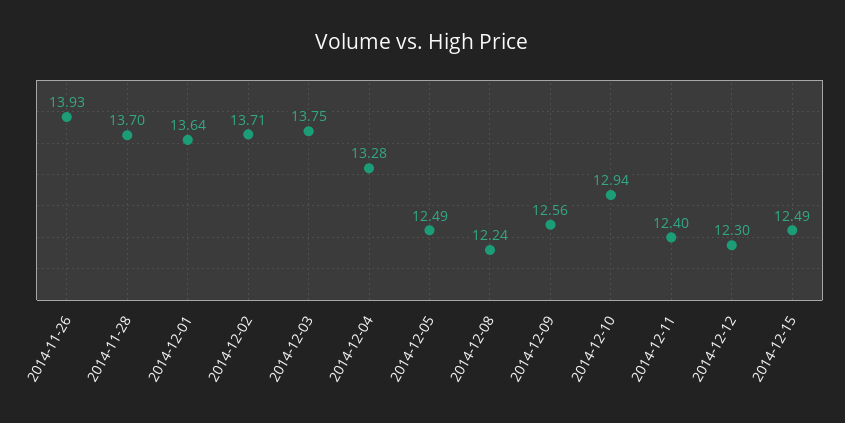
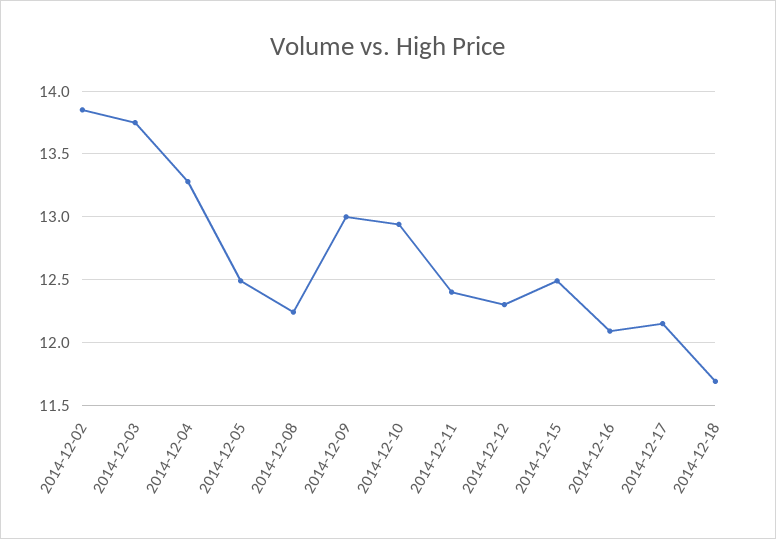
2014-11-26: 13.93 -> none
2014-11-28: 13.7 -> none
2014-12-01: 13.64 -> none
2014-12-02: 13.71 -> 13.85
2014-12-09: 12.56 -> 13
2014-12-16: none -> 12.1
2014-12-17: none -> 12.15
2014-12-18: none -> 11.7

